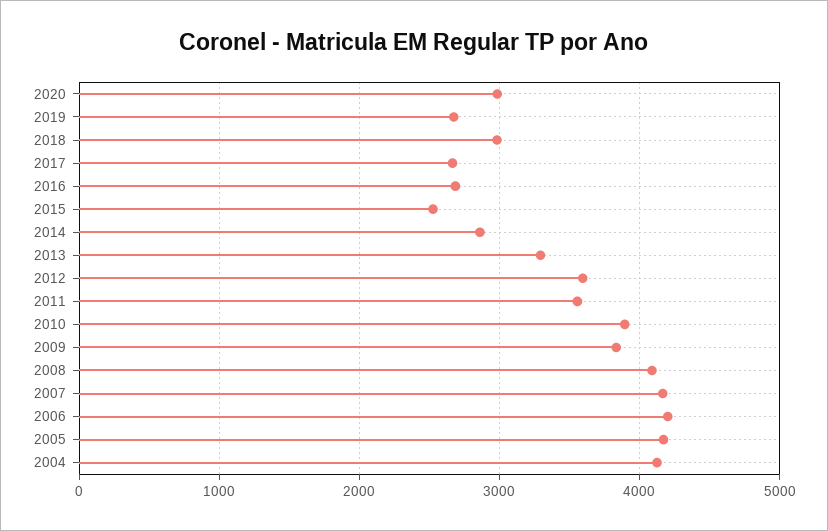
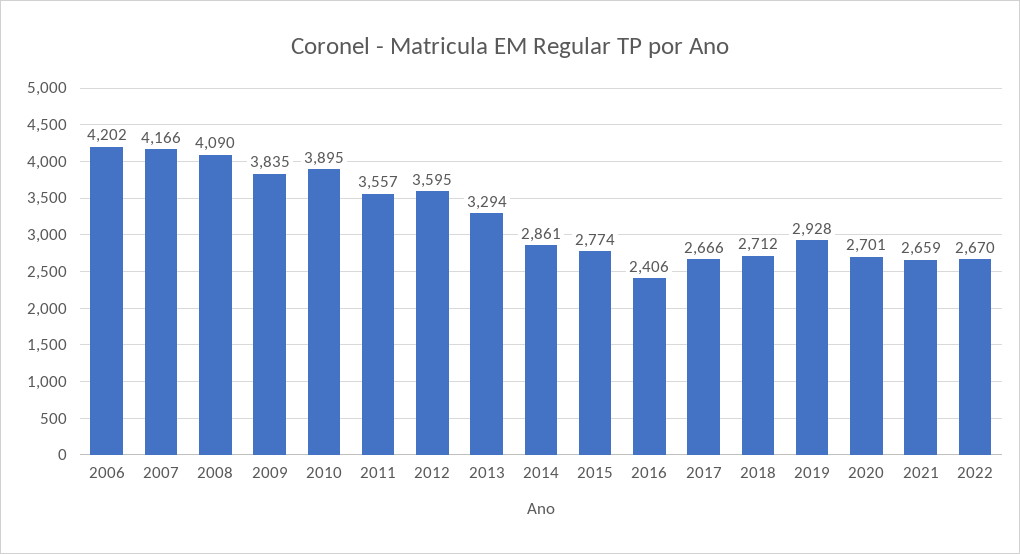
2020: 3000 -> 2701
2019: 2700 -> 2928
2018: 3000 -> 2712
2016: 2700 -> 2406
2015: 2500 -> 2774
2005: 4200 -> none
2004: 4100 -> none
2021: none -> 2659
2022: none -> 2670

